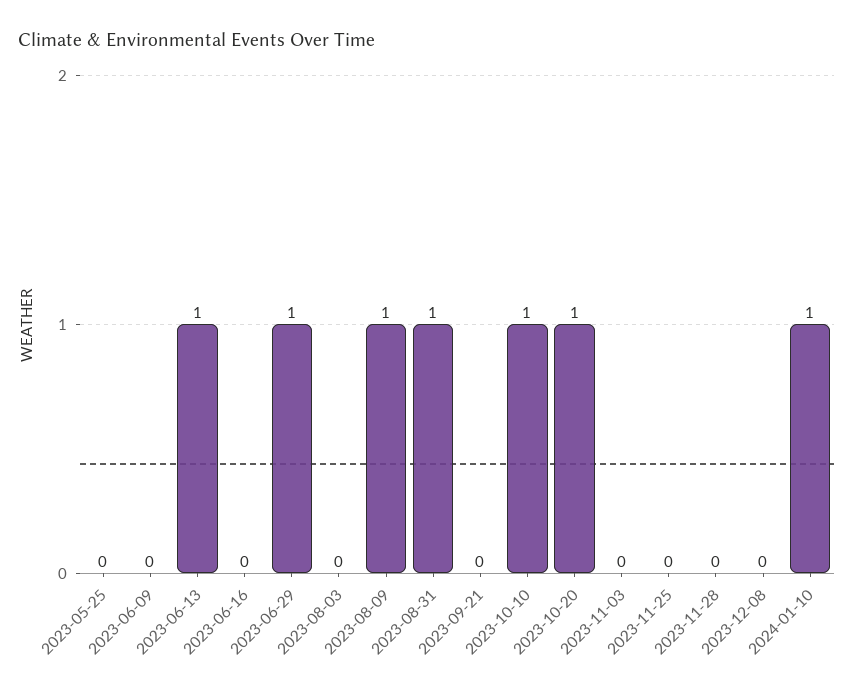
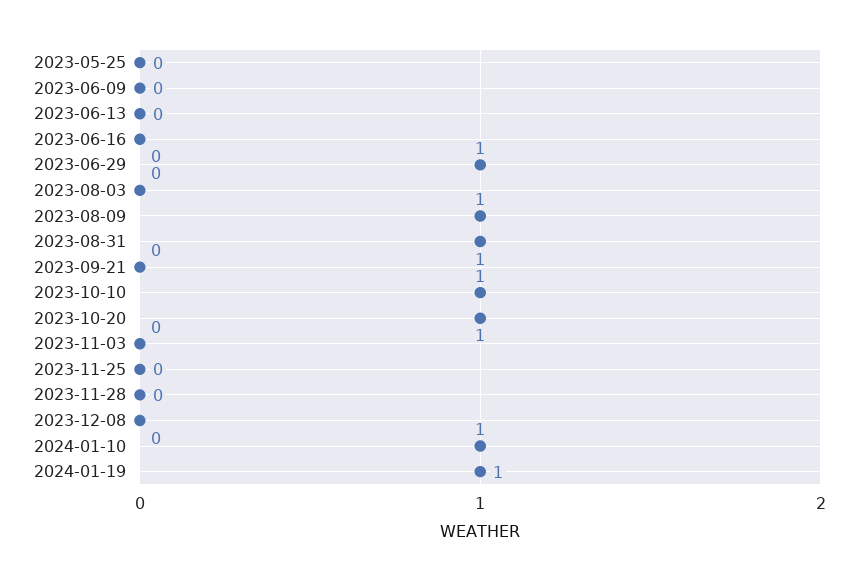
2023-06-13: 1 -> 0
2024-01-19: none -> 1

